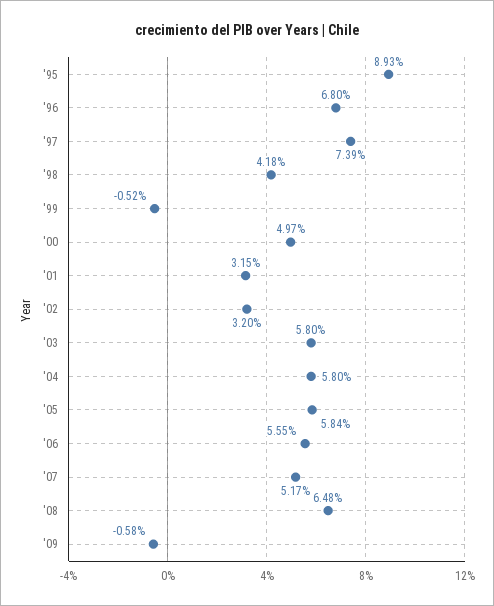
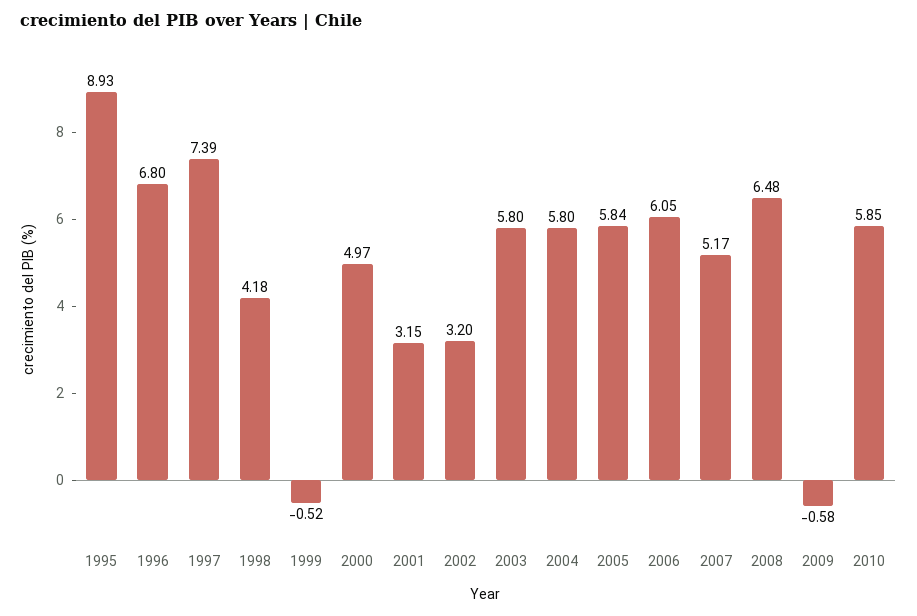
'06: 5.55 -> 6.05
2010: none -> 5.85

